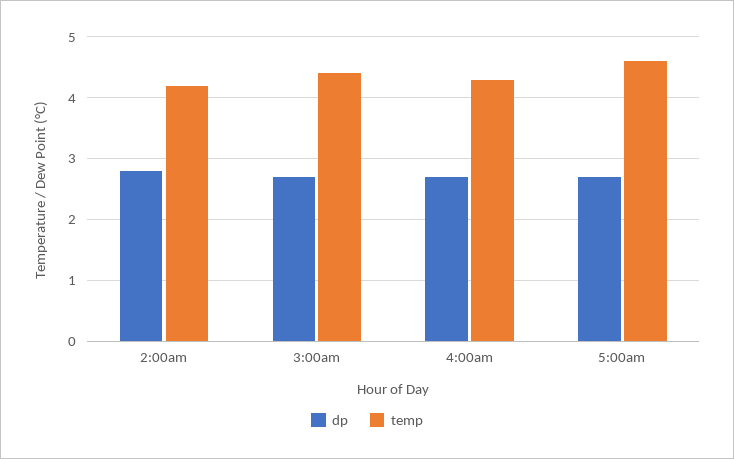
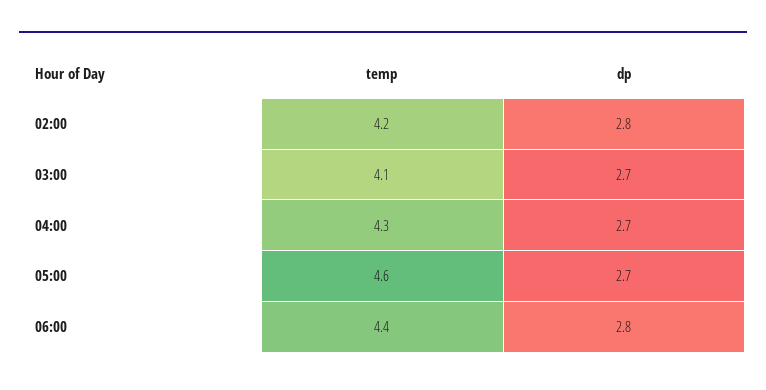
temp, 3:00am: 4.4 -> 4.1
temp, 06:00: none -> 4.4
dp, 06:00: none -> 2.8

